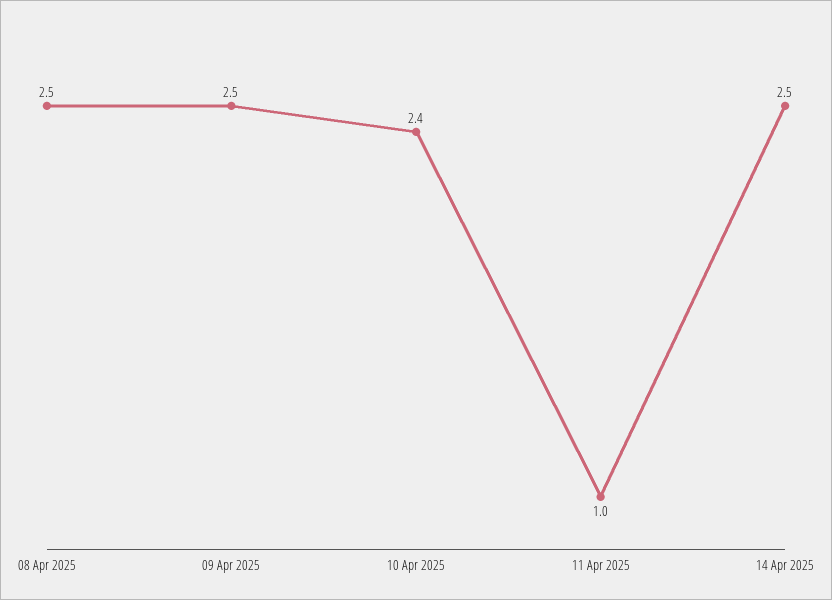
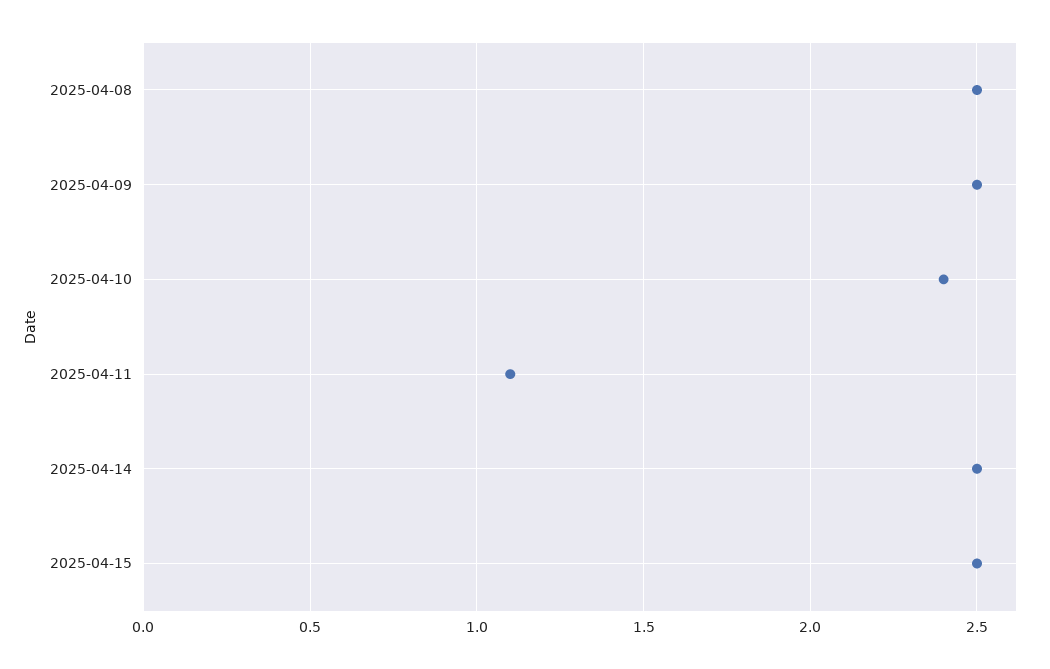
11 Apr 2025: 1 -> 1.1
2025-04-15: none -> 2.5

